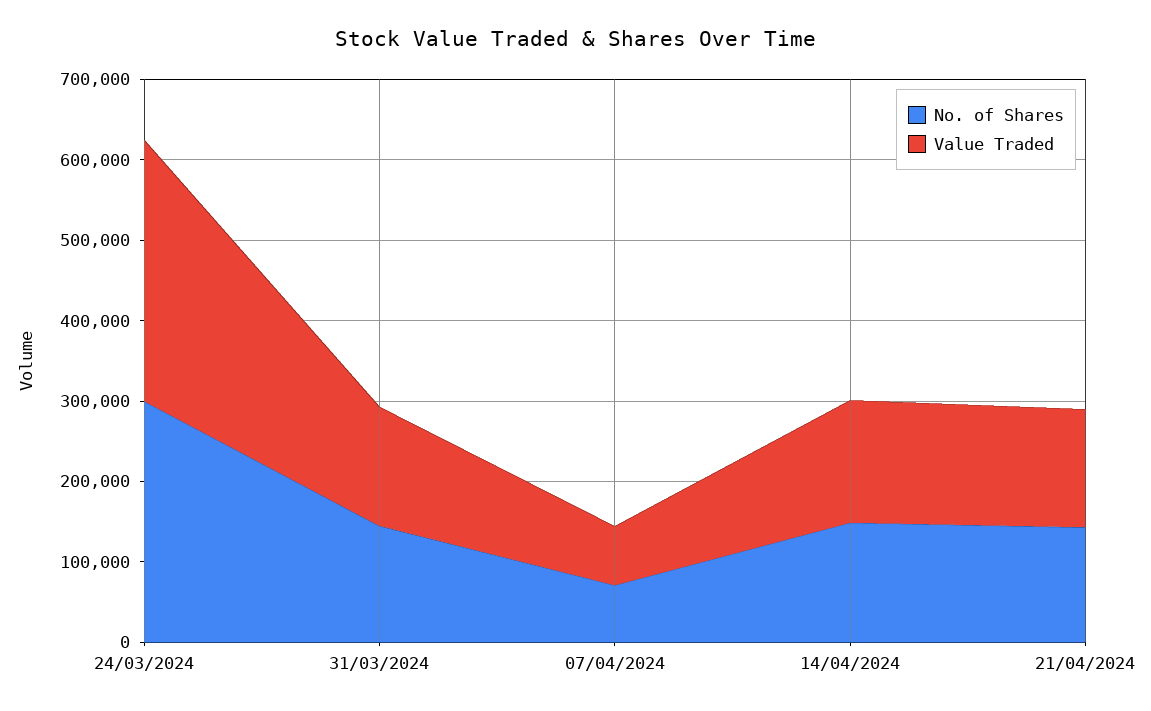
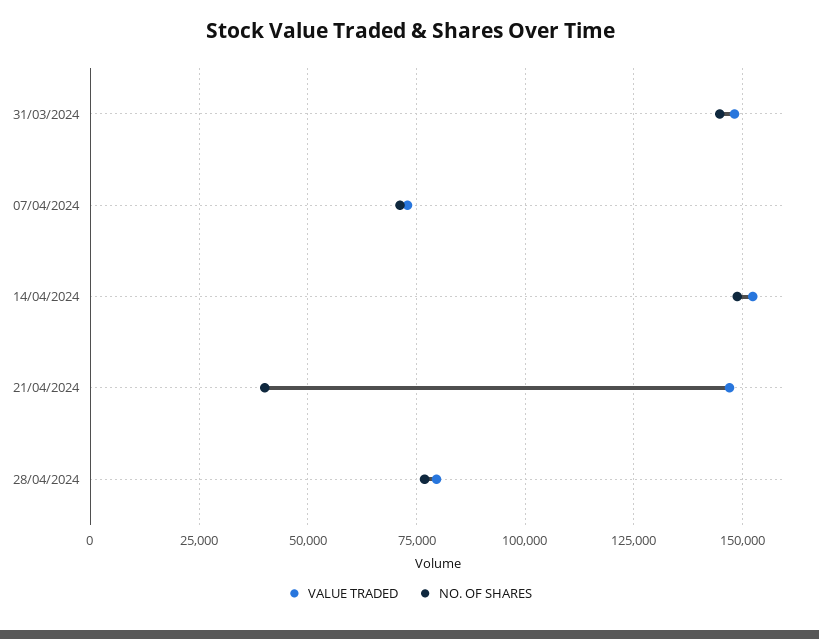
No. of Shares, 24/03/2024: 300000 -> none
Value Traded, 24/03/2024: 320000 -> none
No. of Shares, 21/04/2024: 140000 -> 40000
Value Traded, 28/04/2024: none -> 80000
No. of Shares, 28/04/2024: none -> 77500

